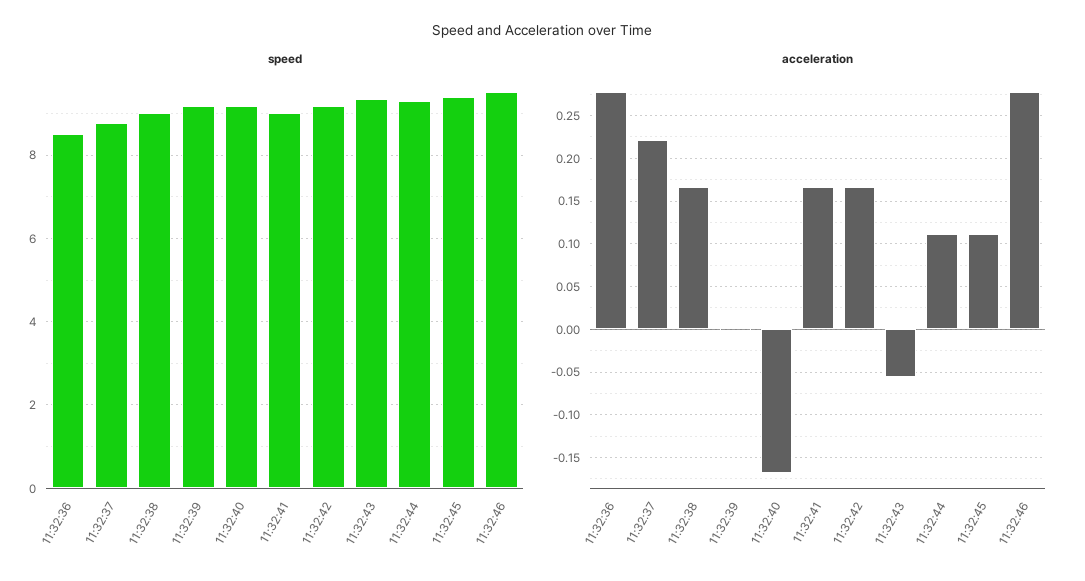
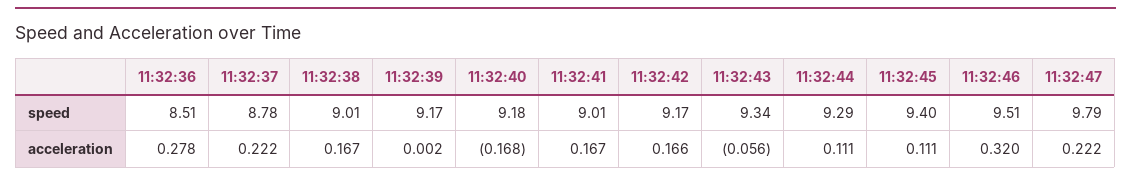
acceleration, 11:32:46: 0.28 -> 0.32
speed, 11:32:47: none -> 9.79
acceleration, 11:32:47: none -> 0.222

